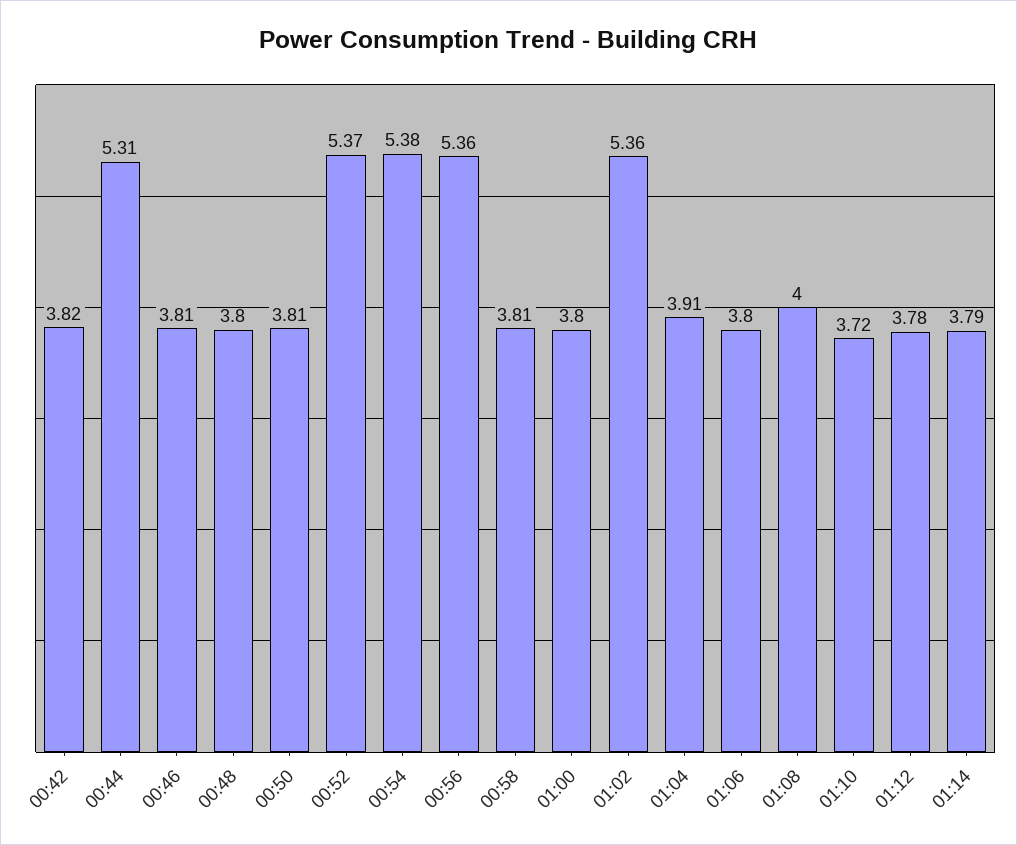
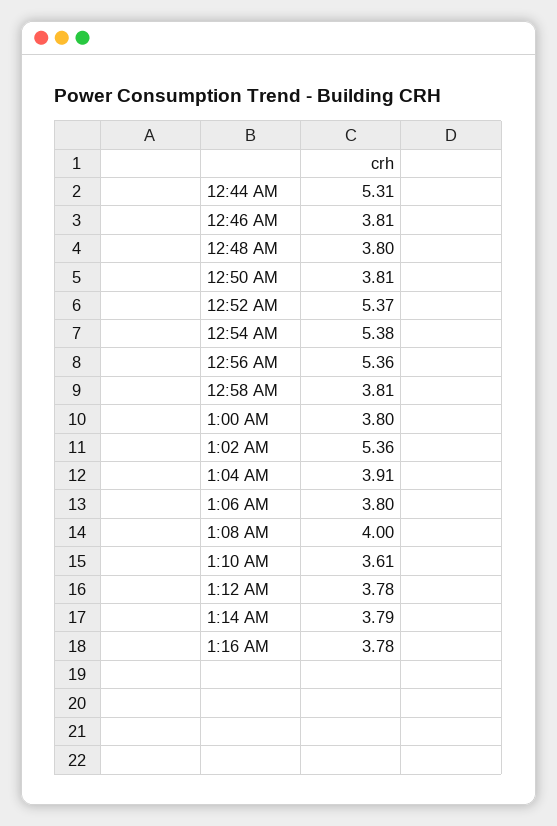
00:42: 3.82 -> none
01:10: 3.72 -> 3.61
1:16 AM: none -> 3.78

